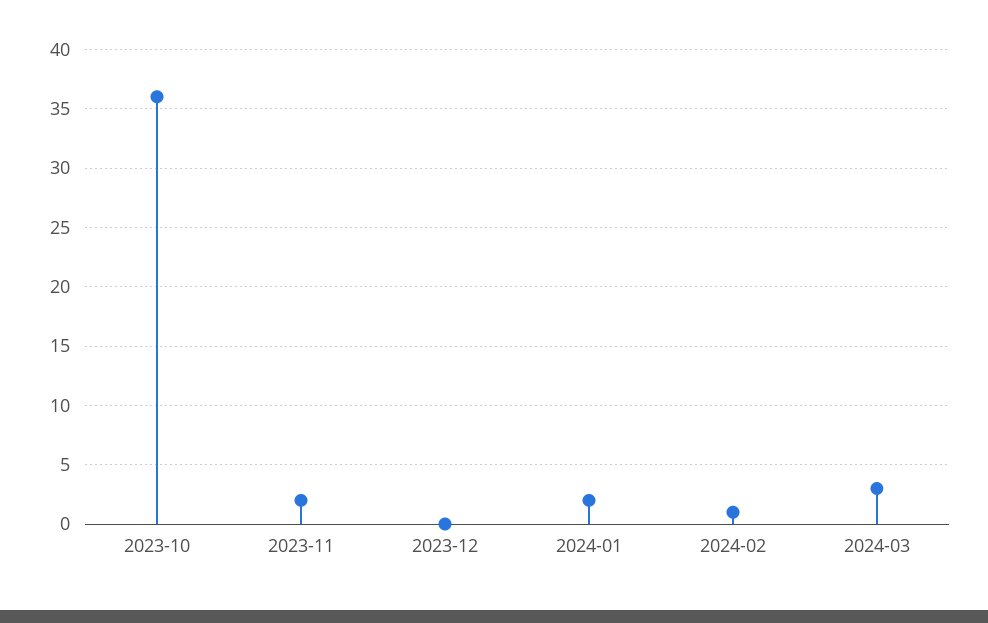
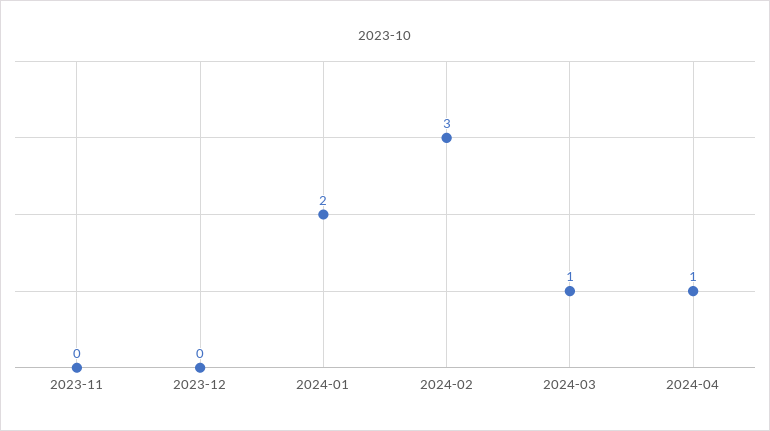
2023-10: 36 -> none
2023-11: 2 -> 0
2024-02: 1 -> 3
2024-03: 3 -> 1
2024-04: none -> 1

